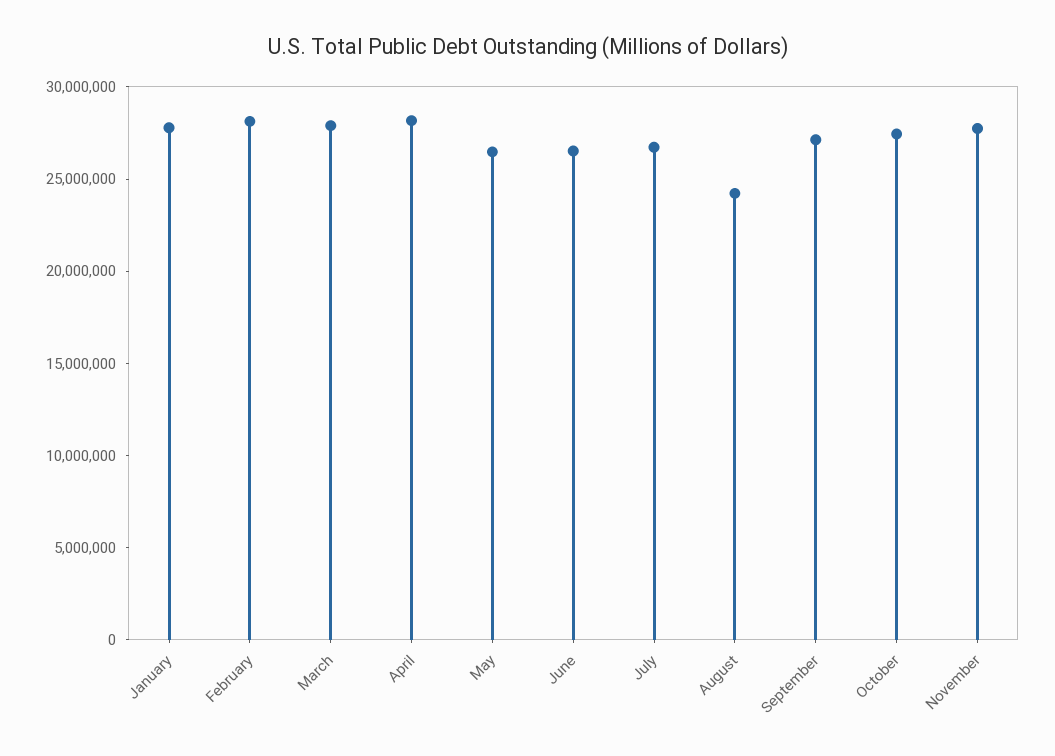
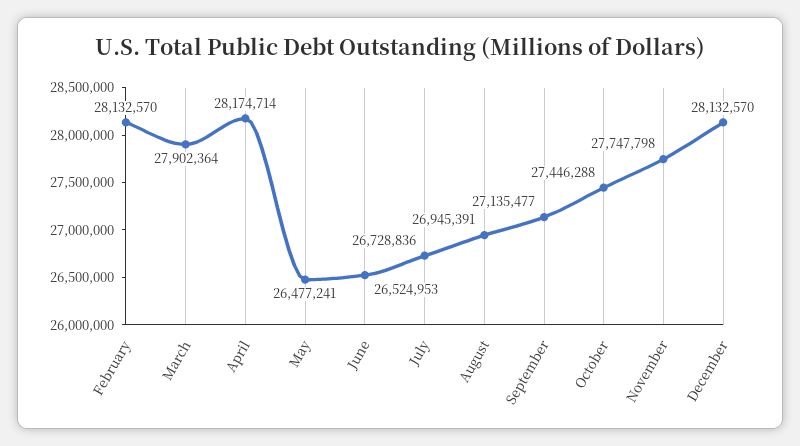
January: 28000000 -> none
August: 24000000 -> 26945391
December: none -> 28132570

